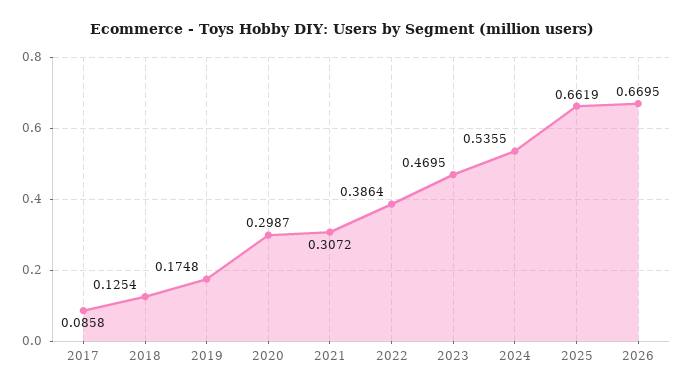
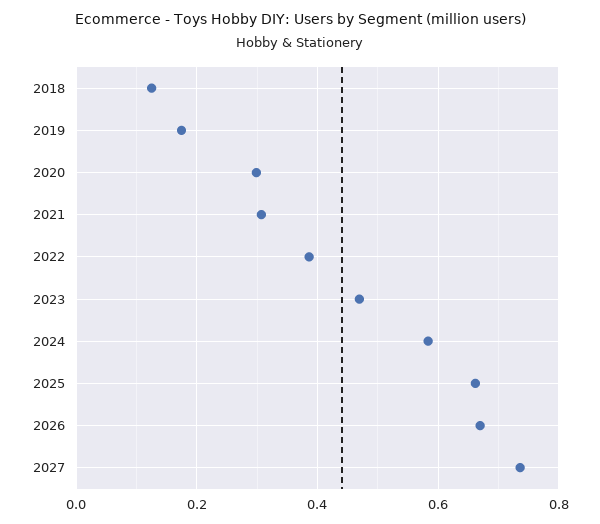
2017: 0.0858 -> none
2024: 0.5355 -> 0.58
2027: none -> 0.74

